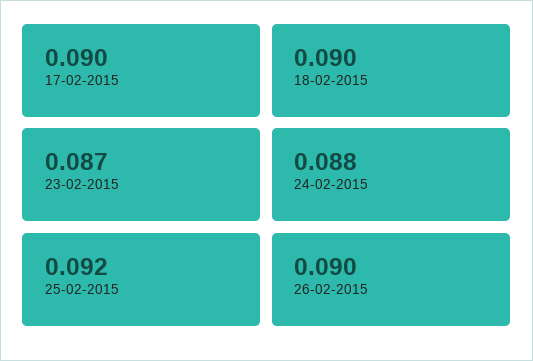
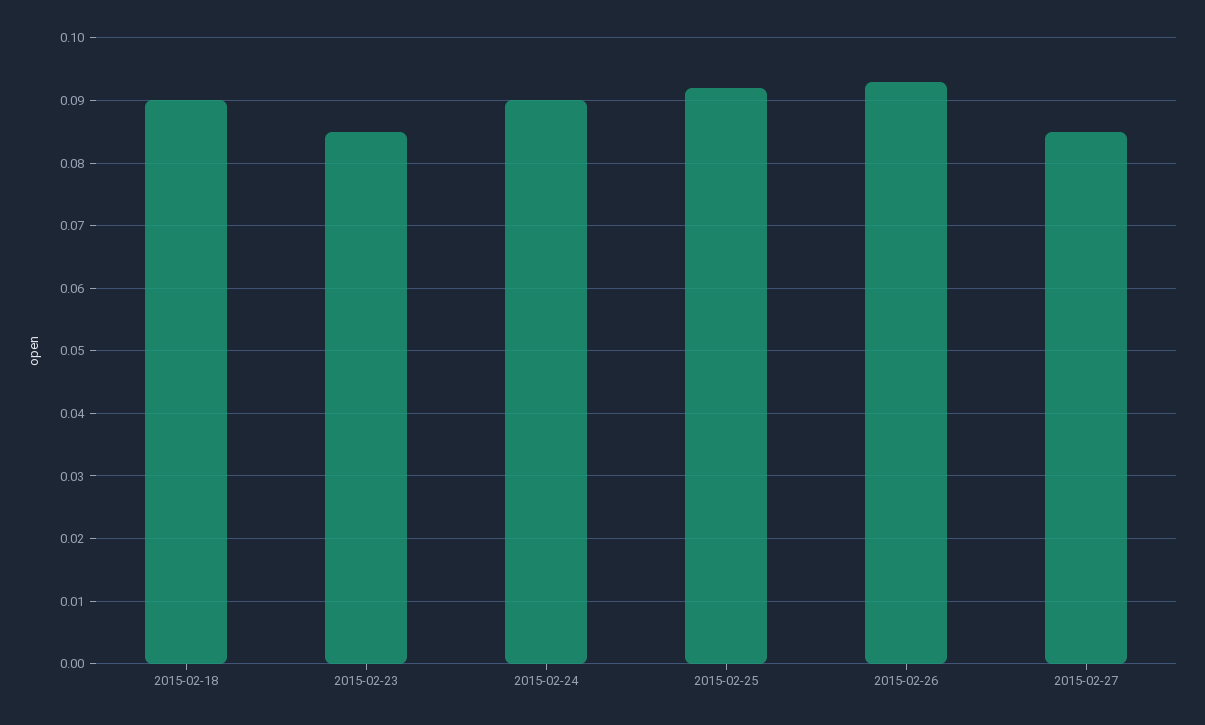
17-02-2015: 0.09 -> none
23-02-2015: 0.087 -> 0.085
24-02-2015: 0.088 -> 0.09
26-02-2015: 0.09 -> 0.093
2015-02-27: none -> 0.085

